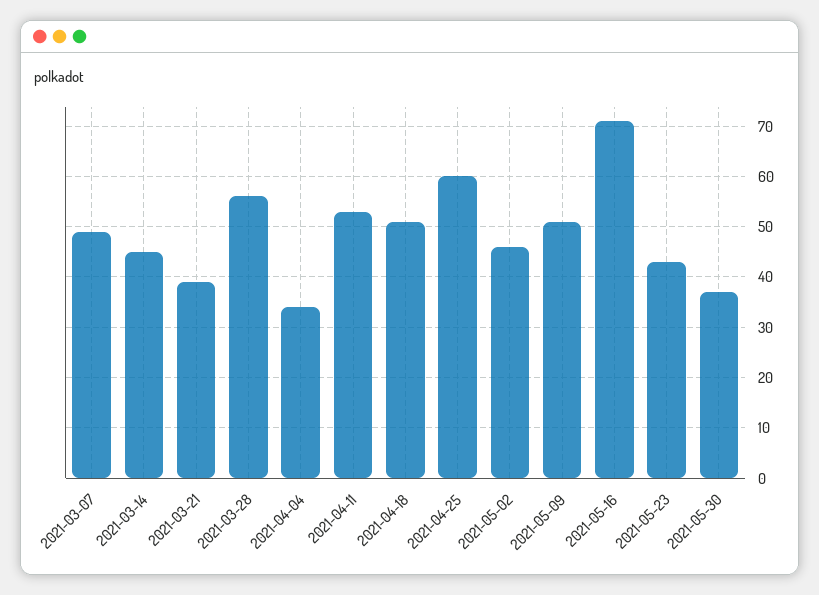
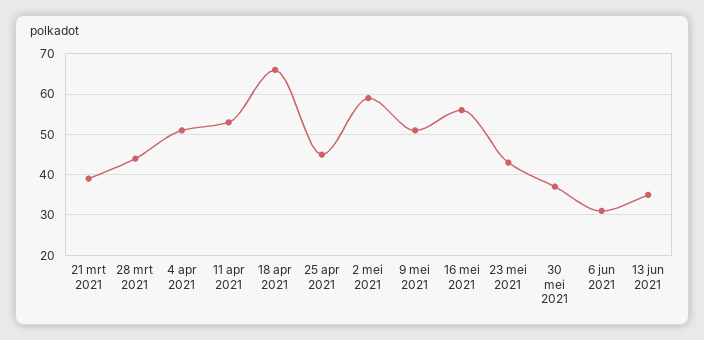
2021-03-07: 50 -> none
2021-03-14: 45 -> none
2021-03-28: 55 -> 45
2021-04-04: 35 -> 50
2021-04-18: 50 -> 65
2021-04-25: 60 -> 45
2021-05-02: 45 -> 60
2021-05-16: 70 -> 55
6 jun 2021: none -> 30
13 jun 2021: none -> 35

